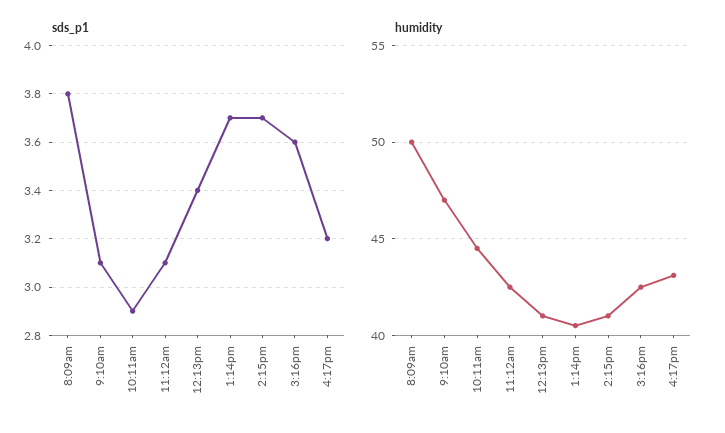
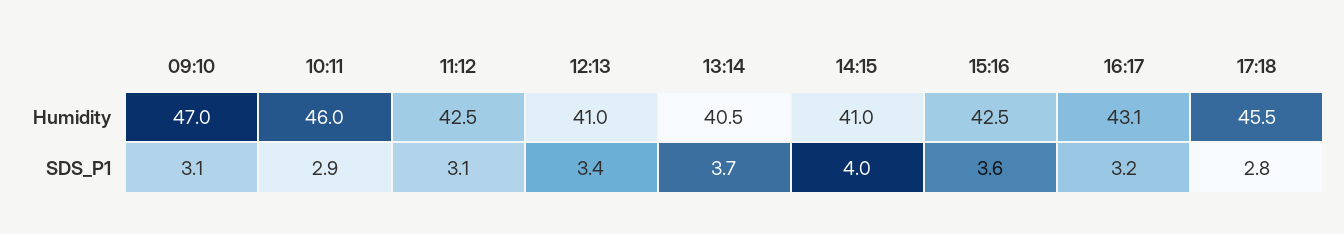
sds_p1, 8:09am: 3.8 -> none
sds_p1, 2:15pm: 3.7 -> 4
humidity, 8:09am: 50 -> none
humidity, 10:11am: 44.5 -> 46
humidity, 17:18: none -> 45.5
sds_p1, 17:18: none -> 2.8

